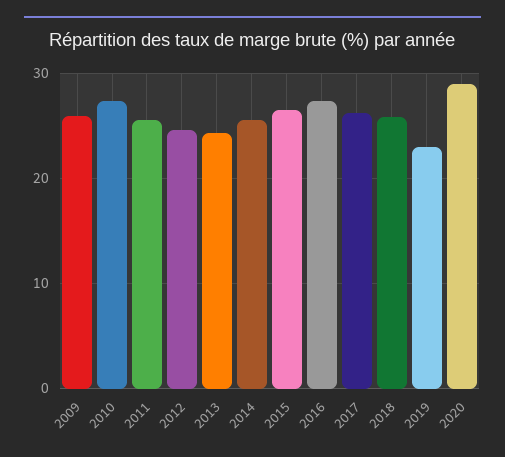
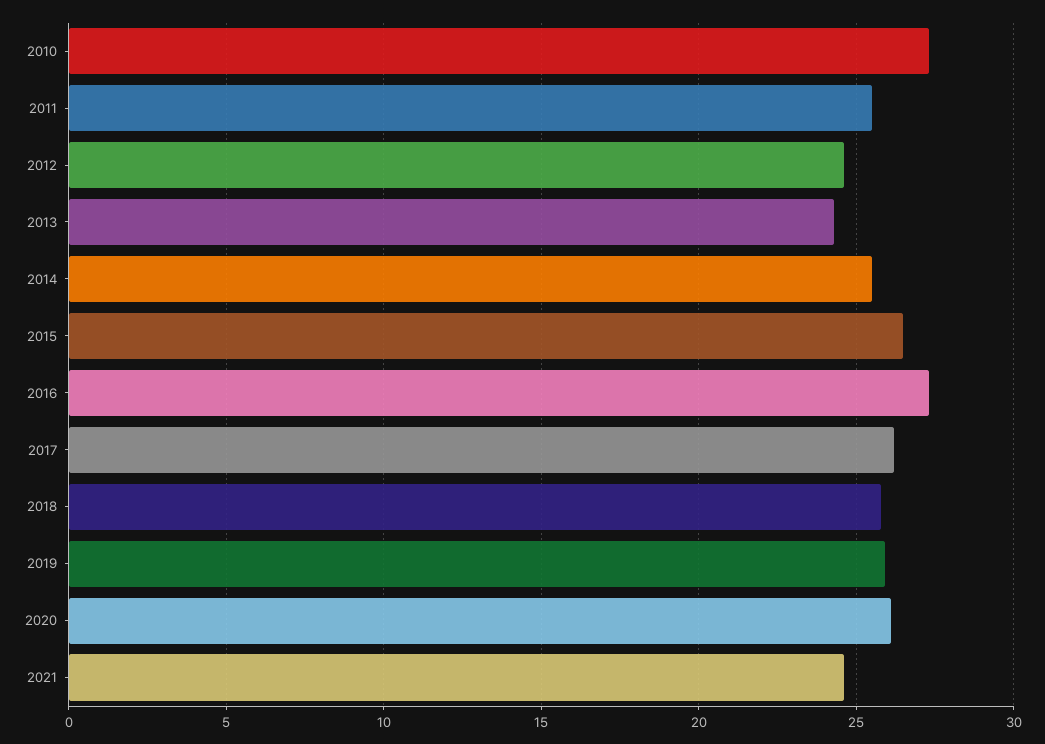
2009: 26 -> none
2019: 23 -> 26
2020: 29 -> 26
2021: none -> 24.5

